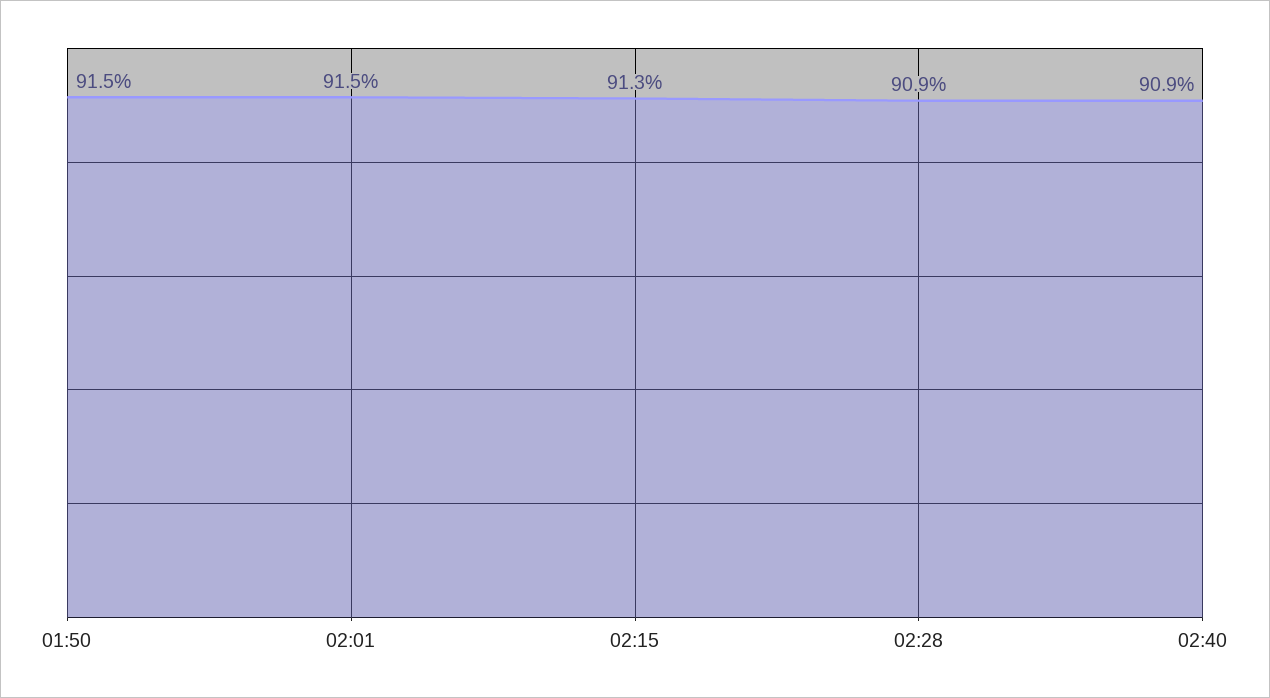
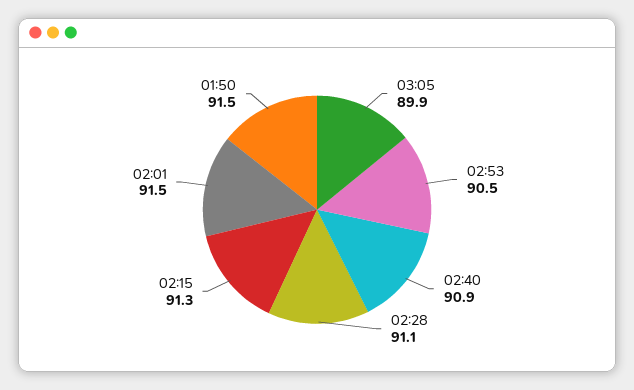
02:28: 90.9 -> 91.1
03:05: none -> 89.9
02:53: none -> 90.5

